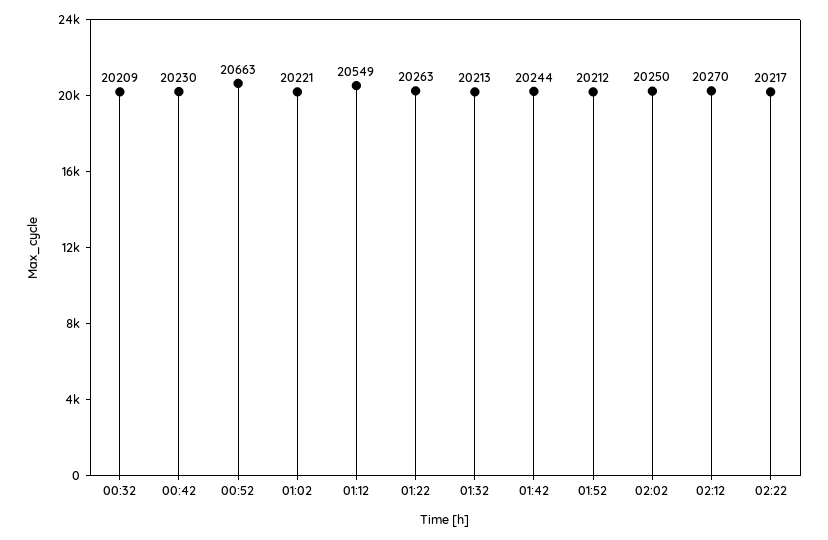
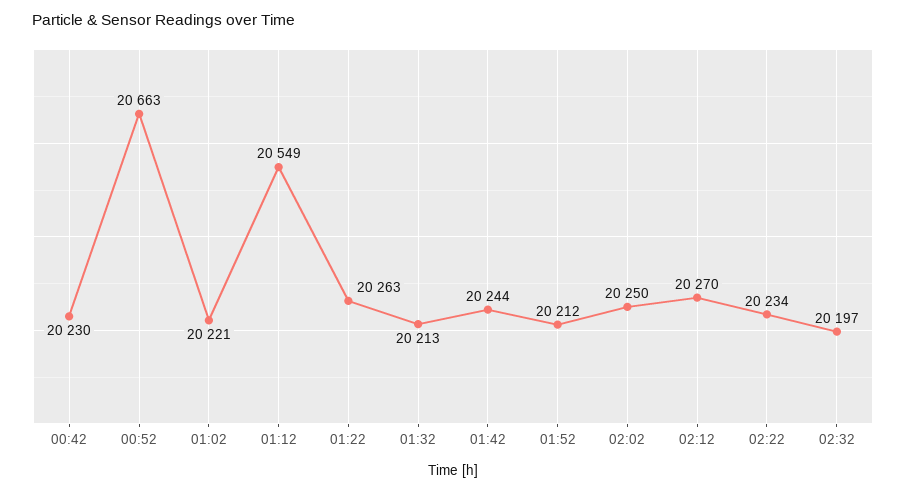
00:32: 20209 -> none
02:22: 20217 -> 20234
02:32: none -> 20197

